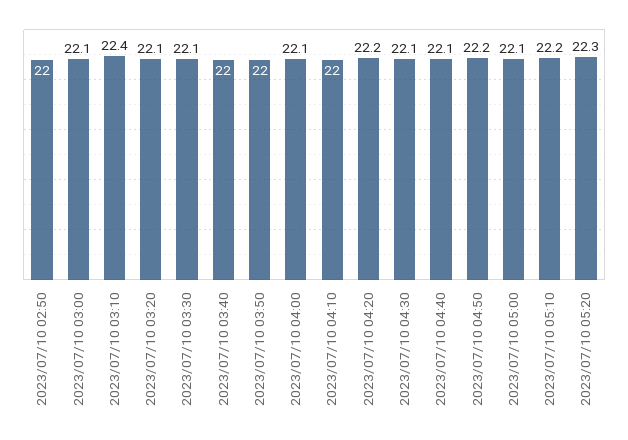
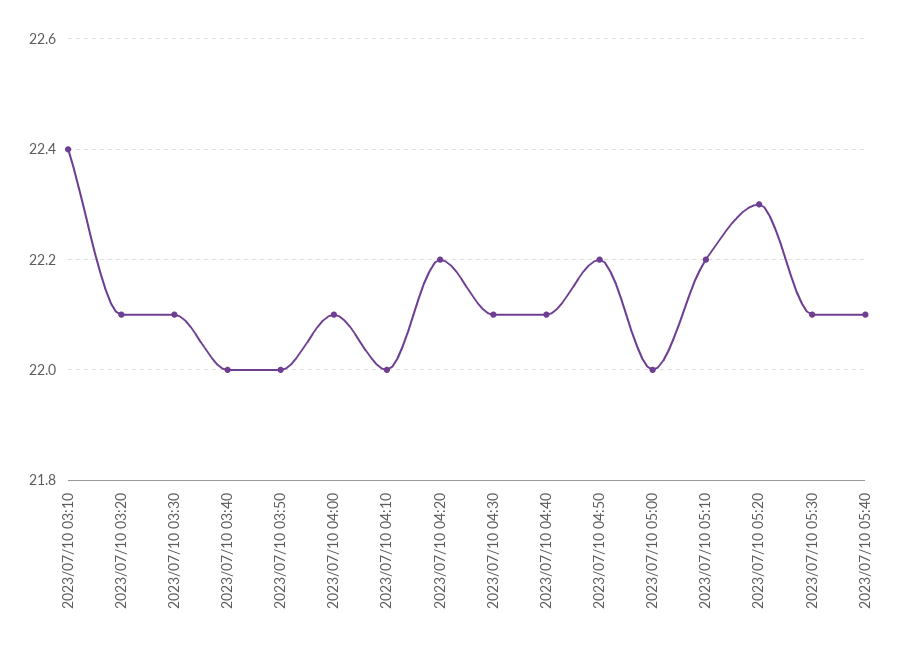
2023/07/10 02:50: 22 -> none
2023/07/10 03:00: 22.1 -> none
2023/07/10 05:00: 22.1 -> 22
2023/07/10 05:30: none -> 22.1
2023/07/10 05:40: none -> 22.1

